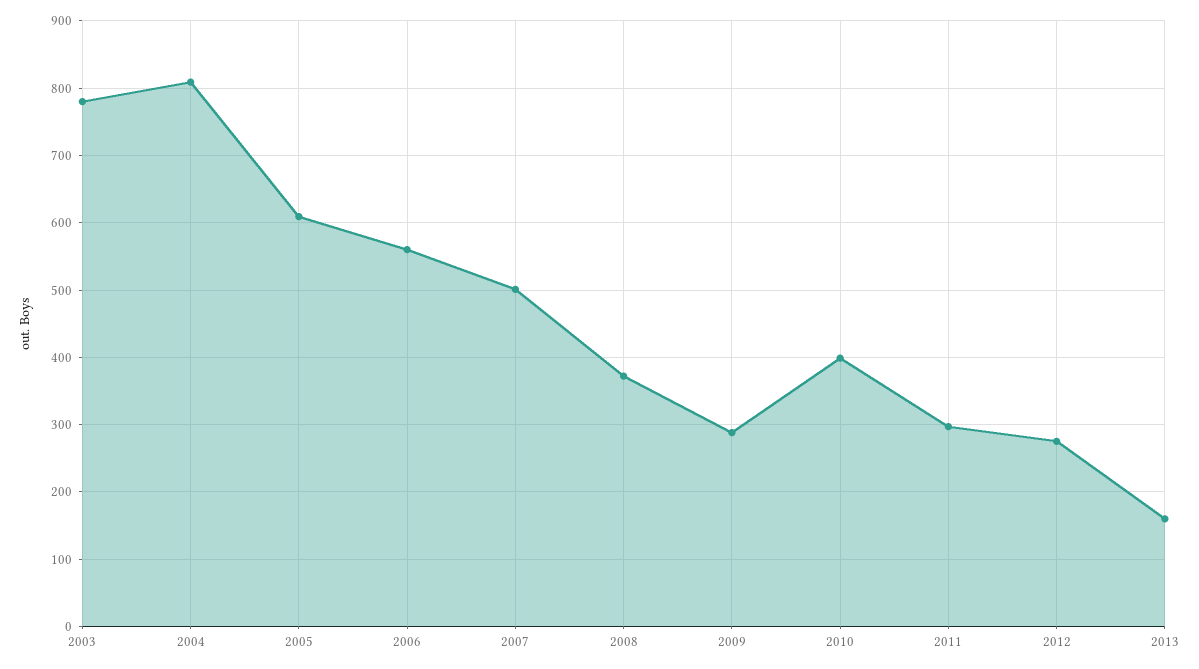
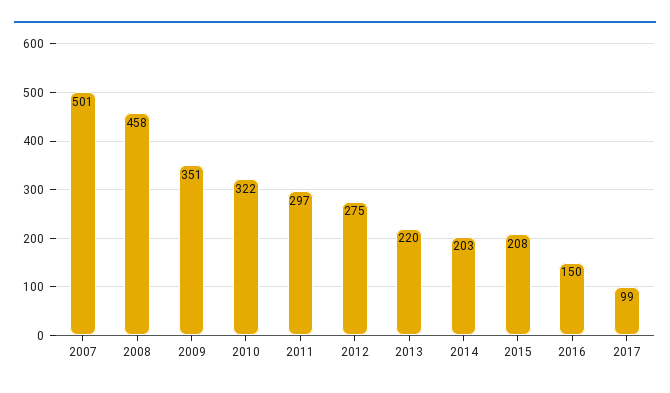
2003: 780 -> none
2004: 810 -> none
2005: 610 -> none
2006: 560 -> none
2008: 370 -> 458
2009: 290 -> 351
2010: 400 -> 322
2013: 160 -> 220
2014: none -> 203
2015: none -> 208
2016: none -> 150
2017: none -> 99

